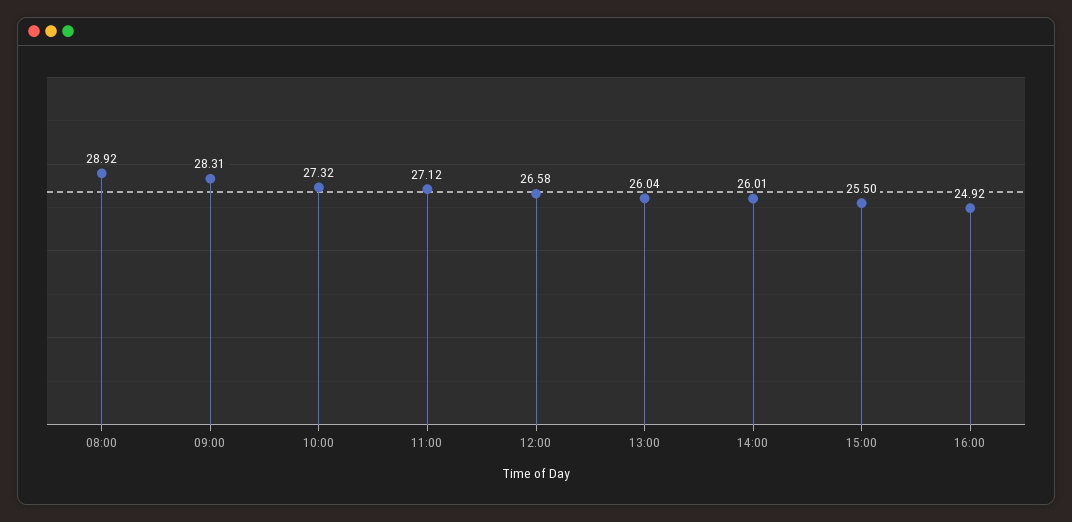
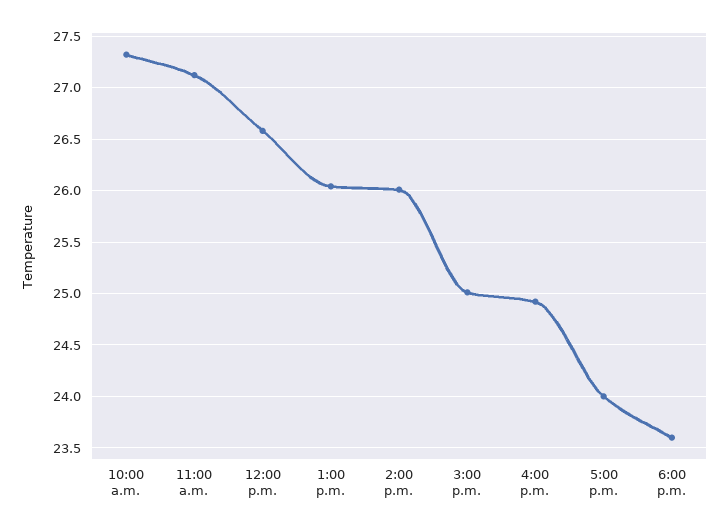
08:00: 28.92 -> none
09:00: 28.31 -> none
15:00: 25.5 -> 25
5:00 p.m.: none -> 24
6:00 p.m.: none -> 23.6

